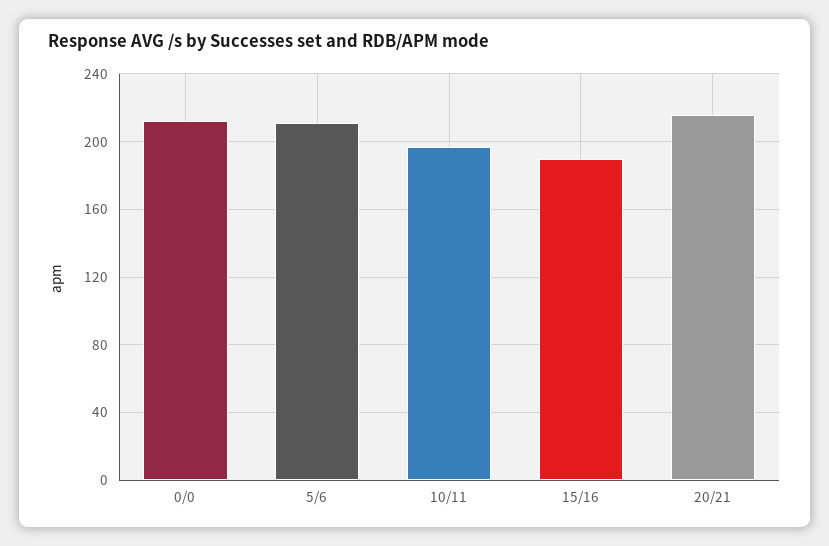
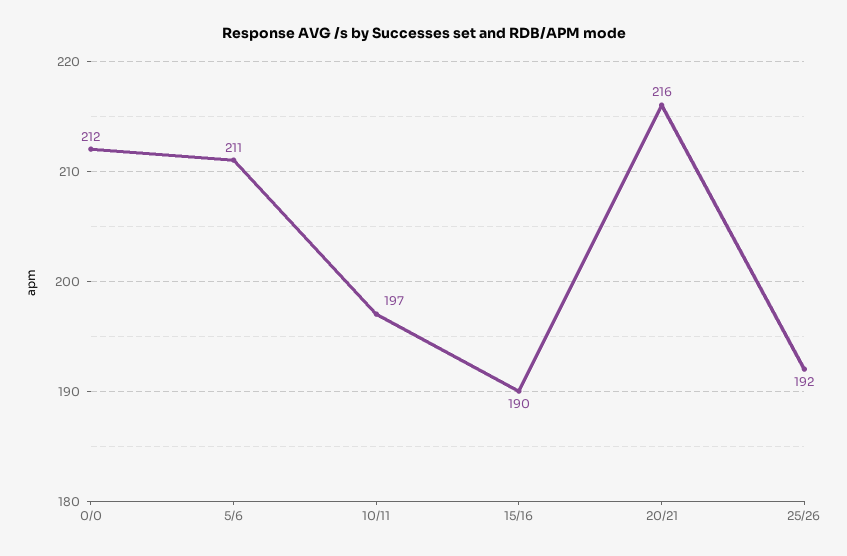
25/26: none -> 192

